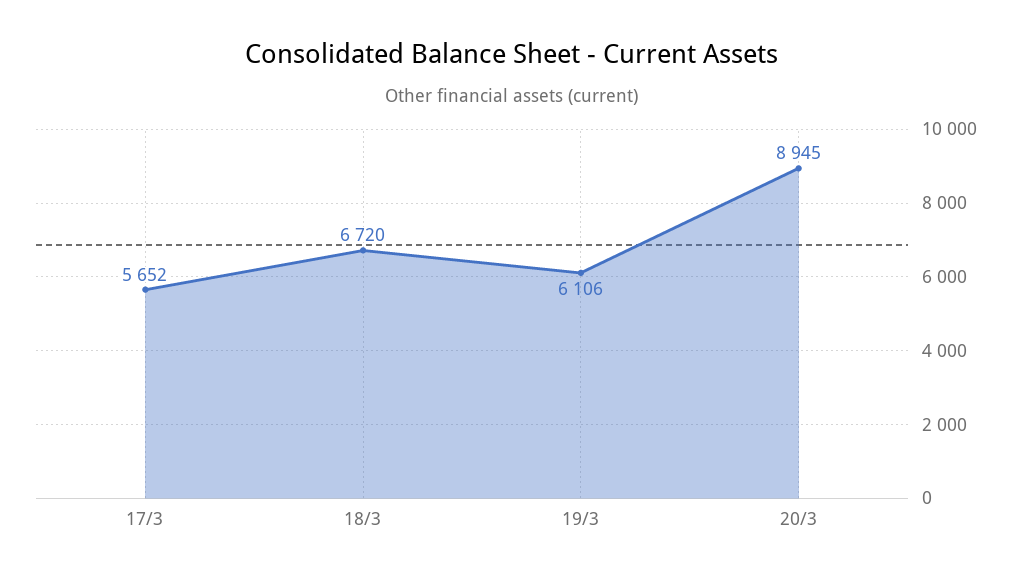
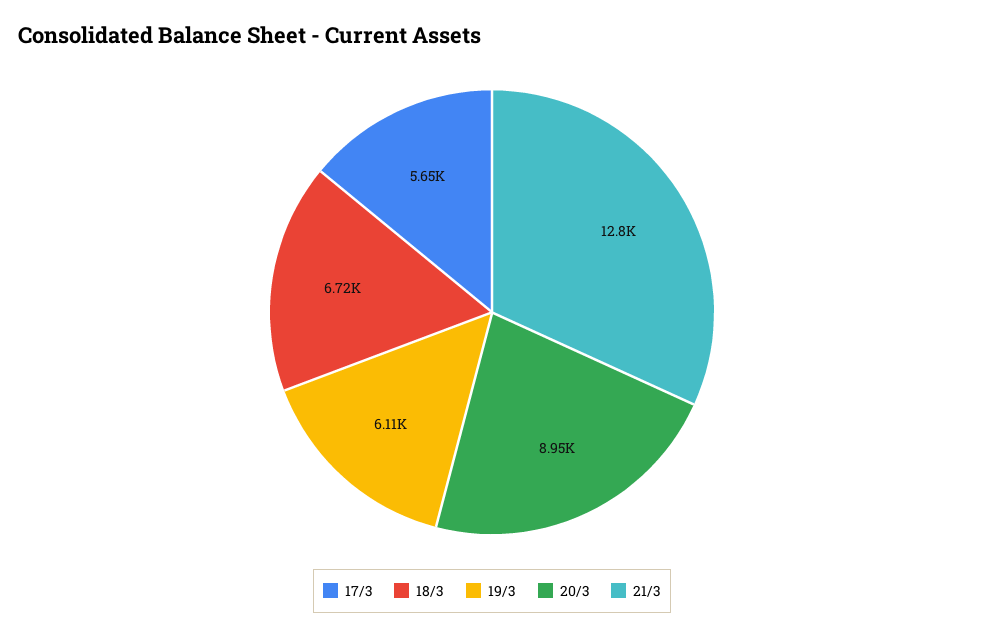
21/3: none -> 12800

